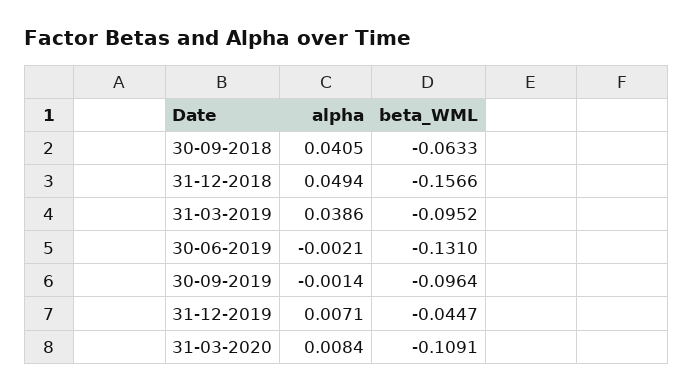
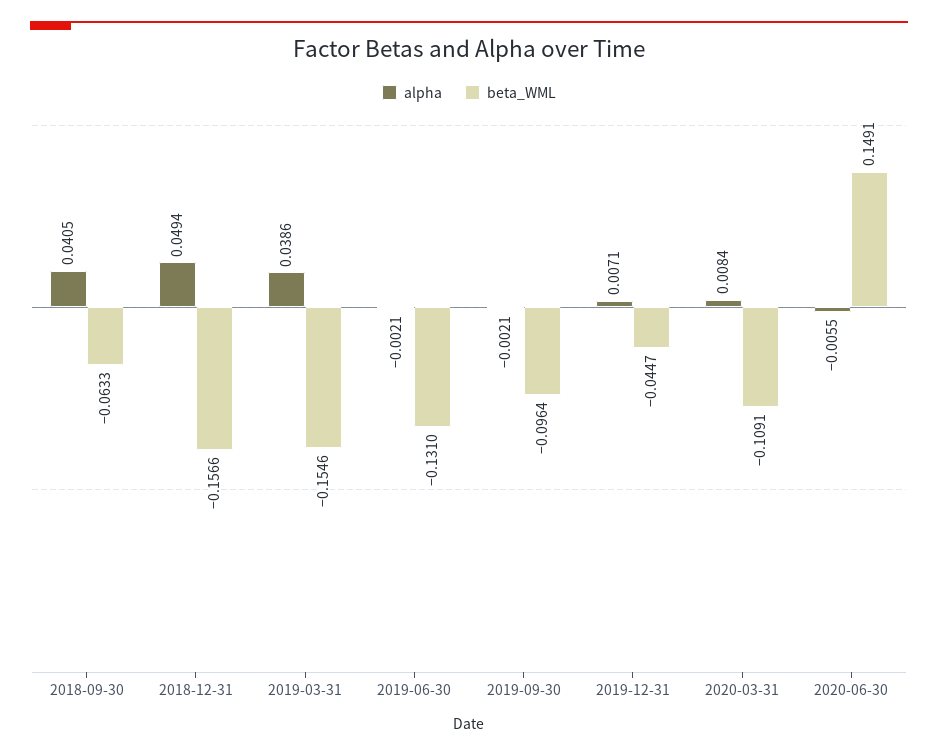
beta_WML, 31-03-2019: -0.0952 -> -0.1546
alpha, 30-09-2019: -0.0014 -> -0.0021
alpha, 2020-06-30: none -> -0.0055
beta_WML, 2020-06-30: none -> 0.1491

